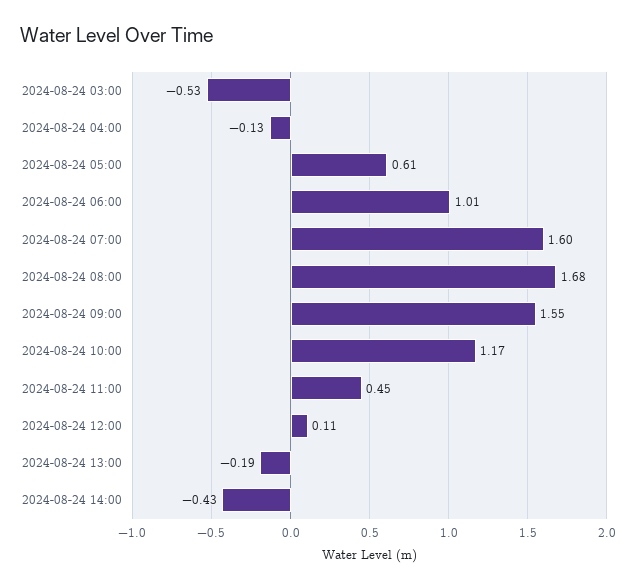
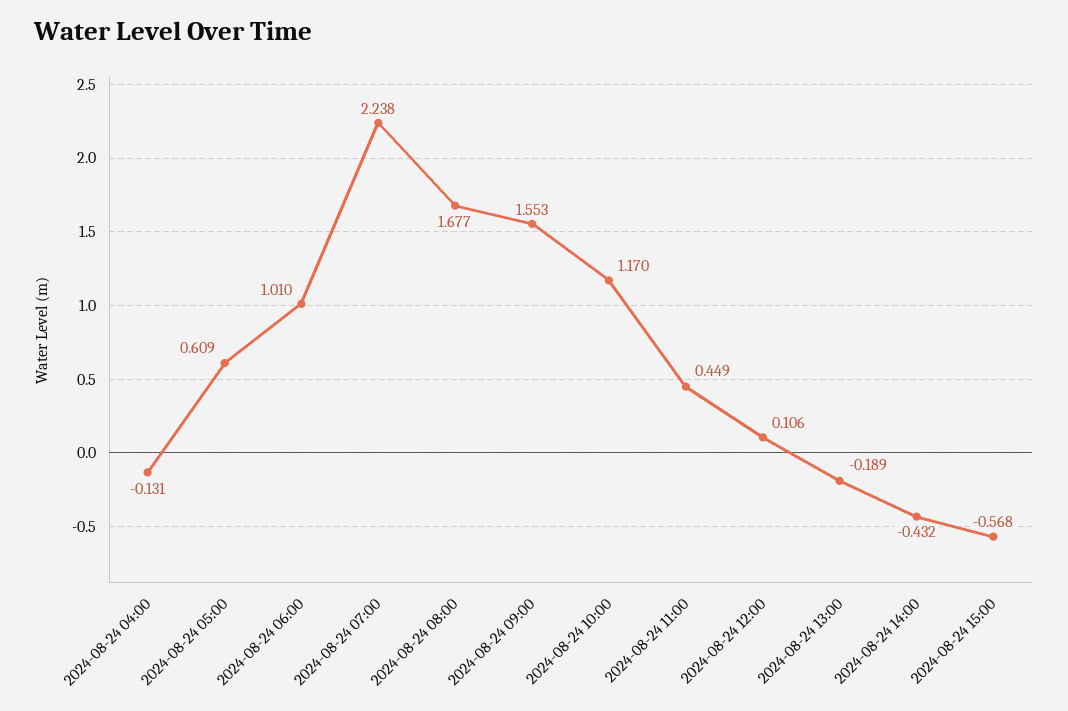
2024-08-24 03:00: -0.53 -> none
2024-08-24 07:00: 1.6 -> 2.238
2024-08-24 15:00: none -> -0.568

